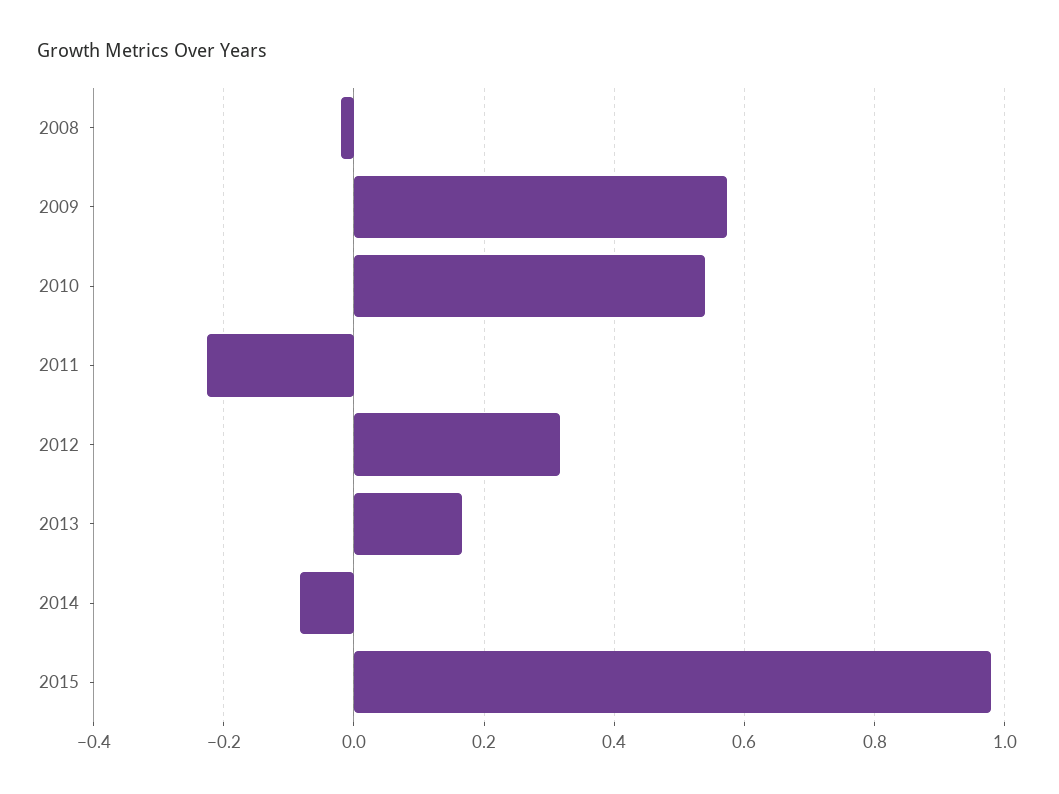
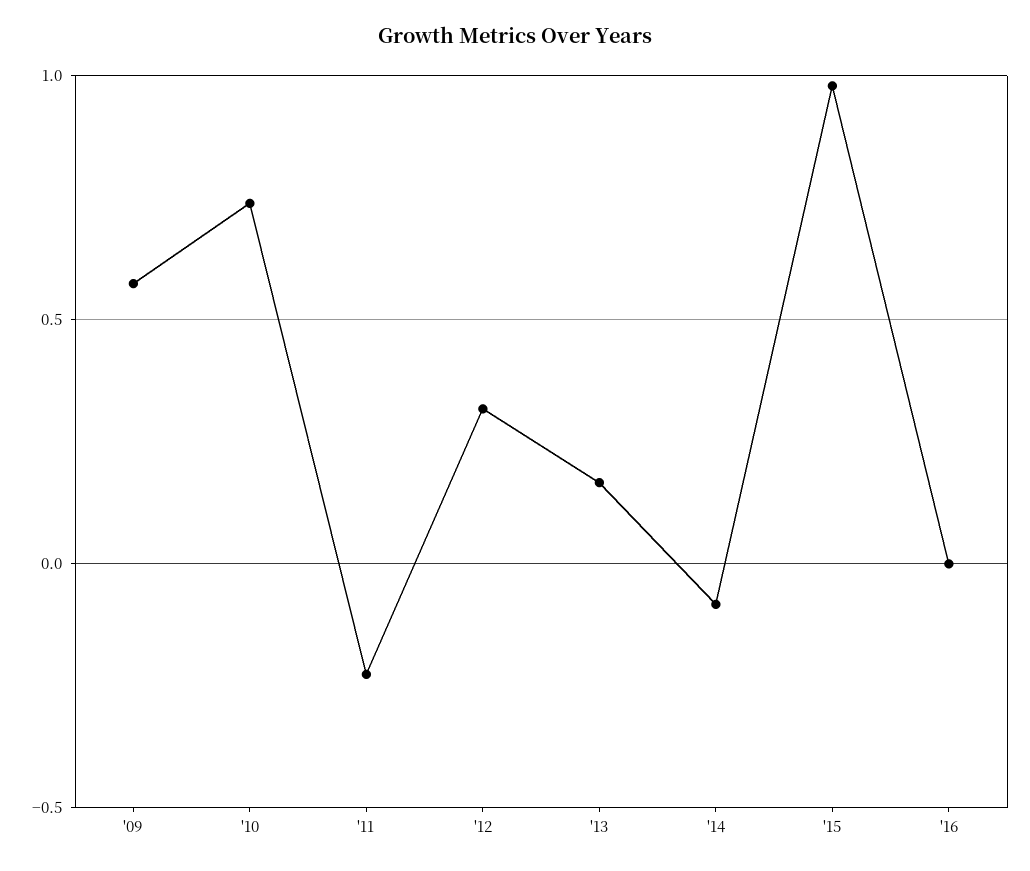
2008: -0.02 -> none
2010: 0.54 -> 0.75
'16: none -> 0

